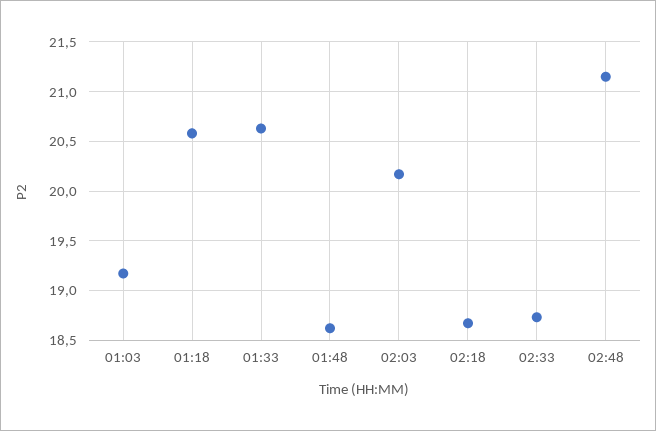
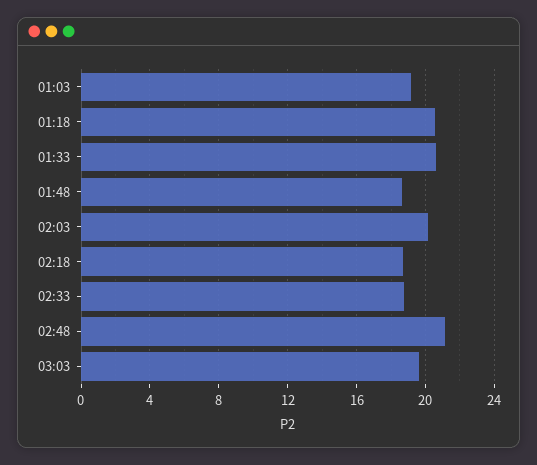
03:03: none -> 19.5

